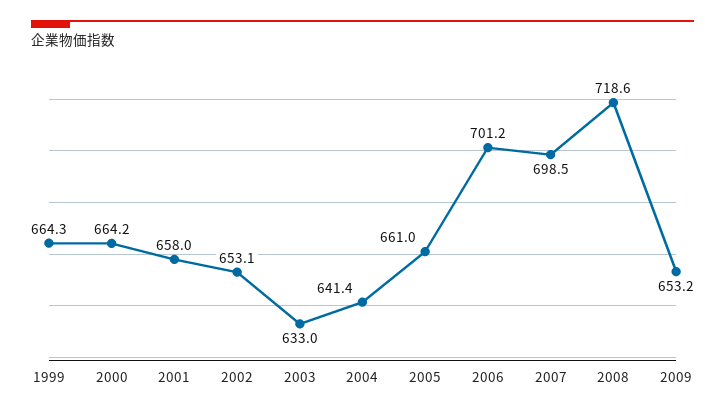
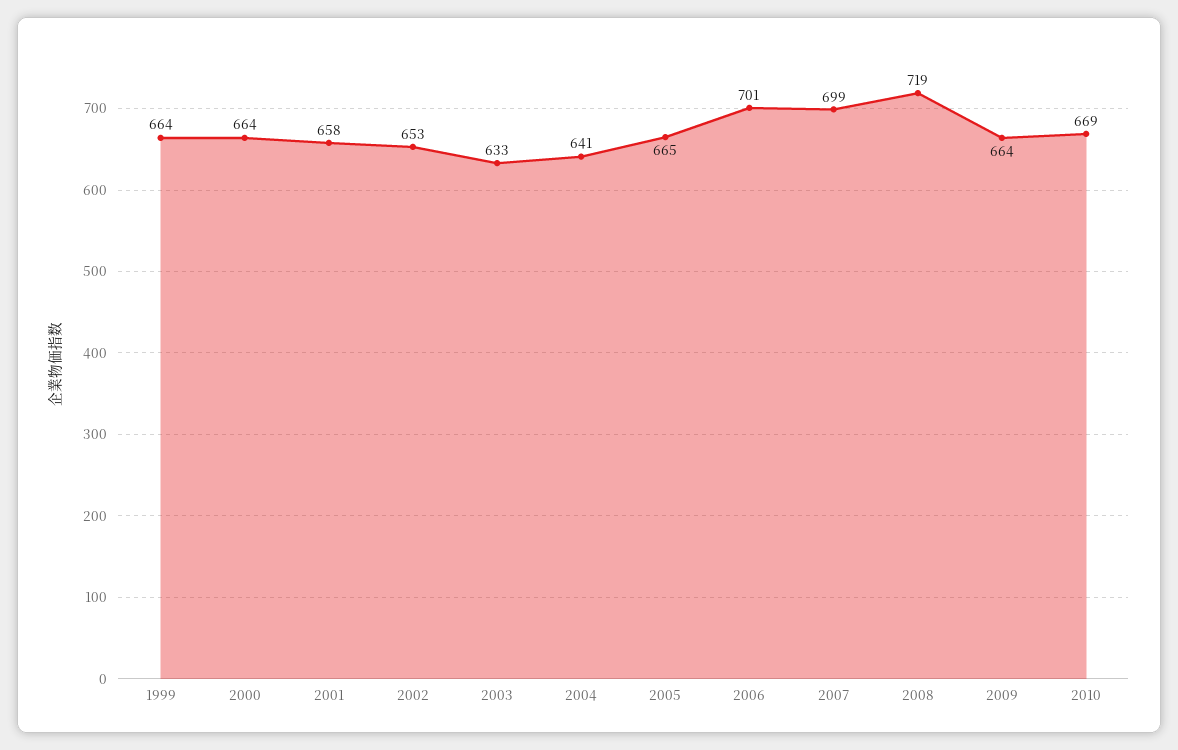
2005: 661 -> 665
2009: 653.2 -> 664
2010: none -> 669

